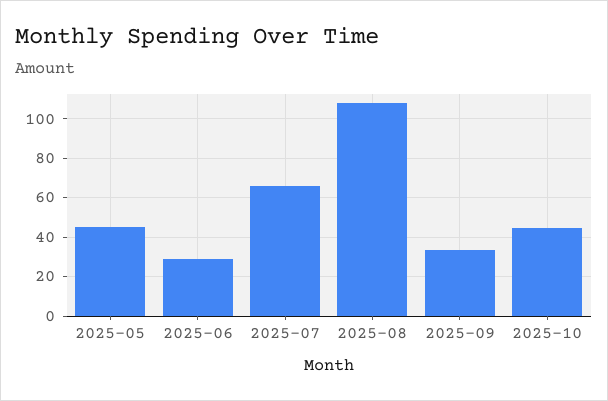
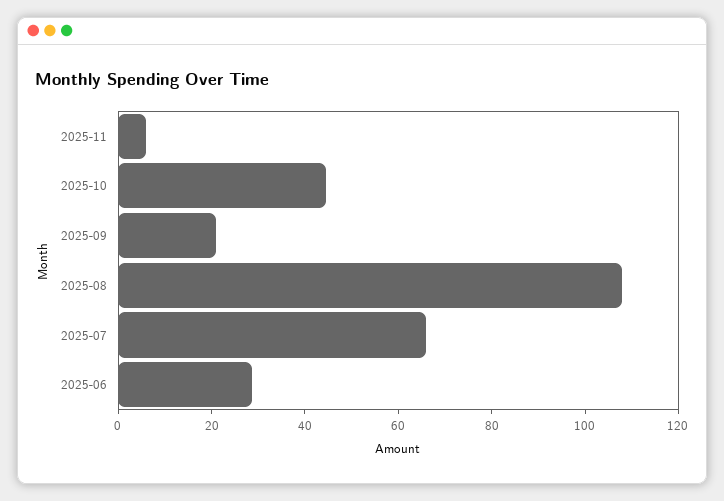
2025-05: 45 -> none
2025-09: 35 -> 20
2025-11: none -> 5

